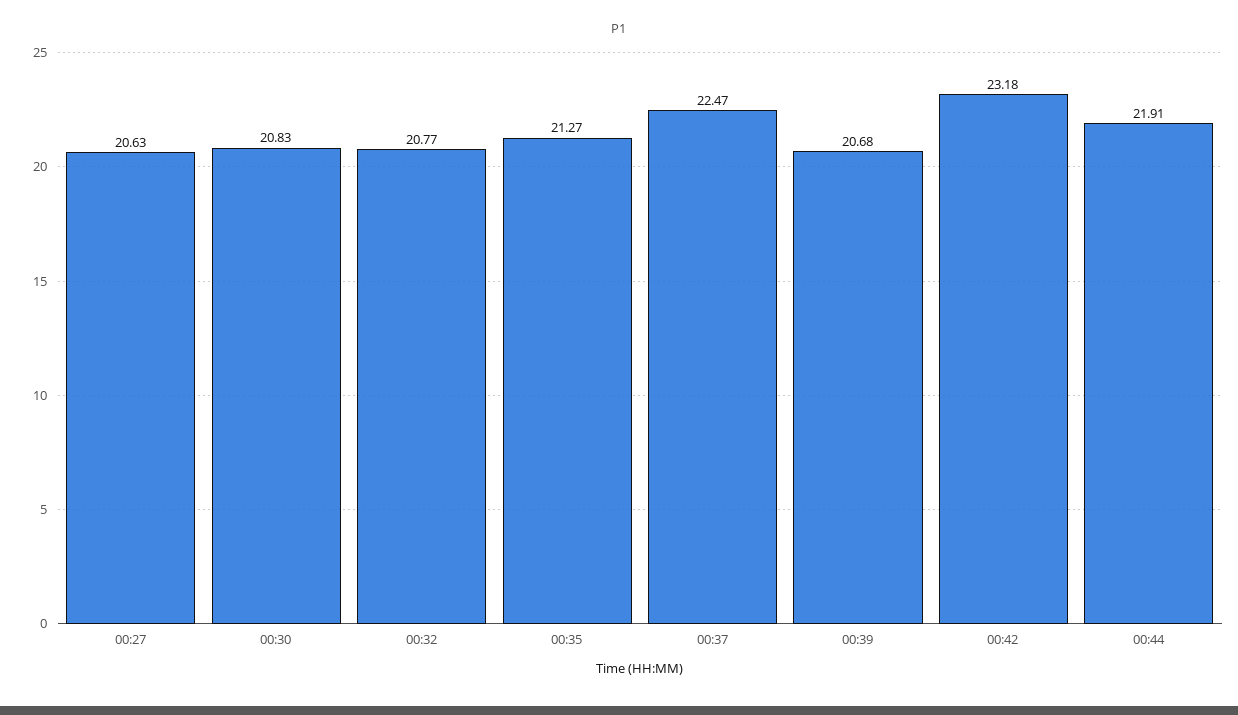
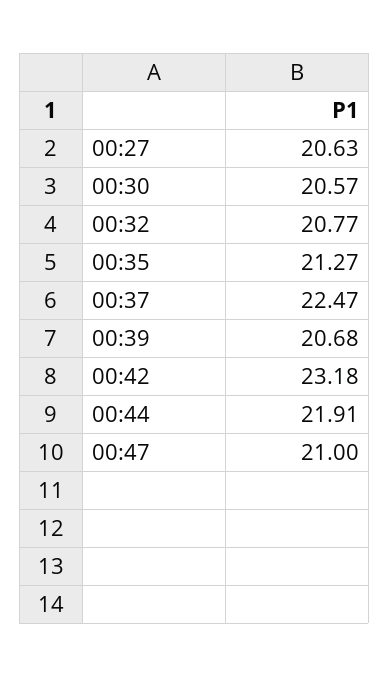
00:30: 20.83 -> 20.57
00:47: none -> 21

